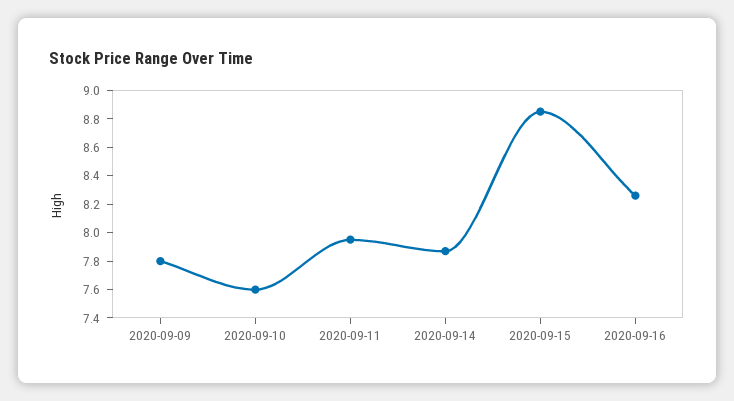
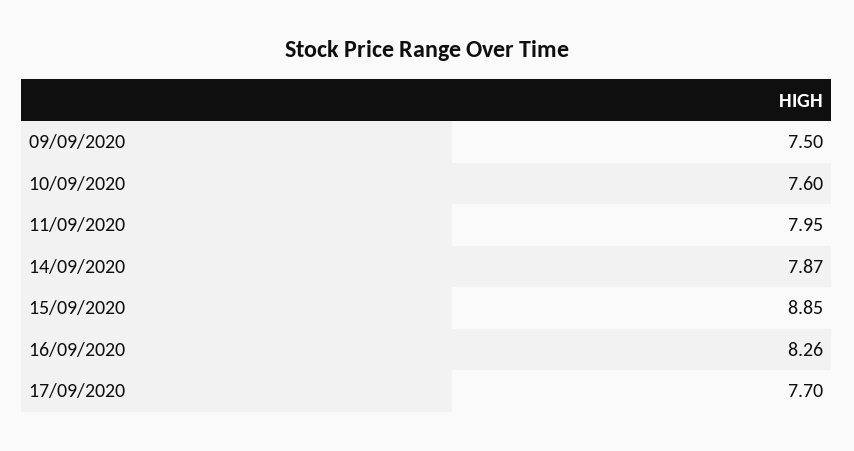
2020-09-09: 7.8 -> 7.5
17/09/2020: none -> 7.7

